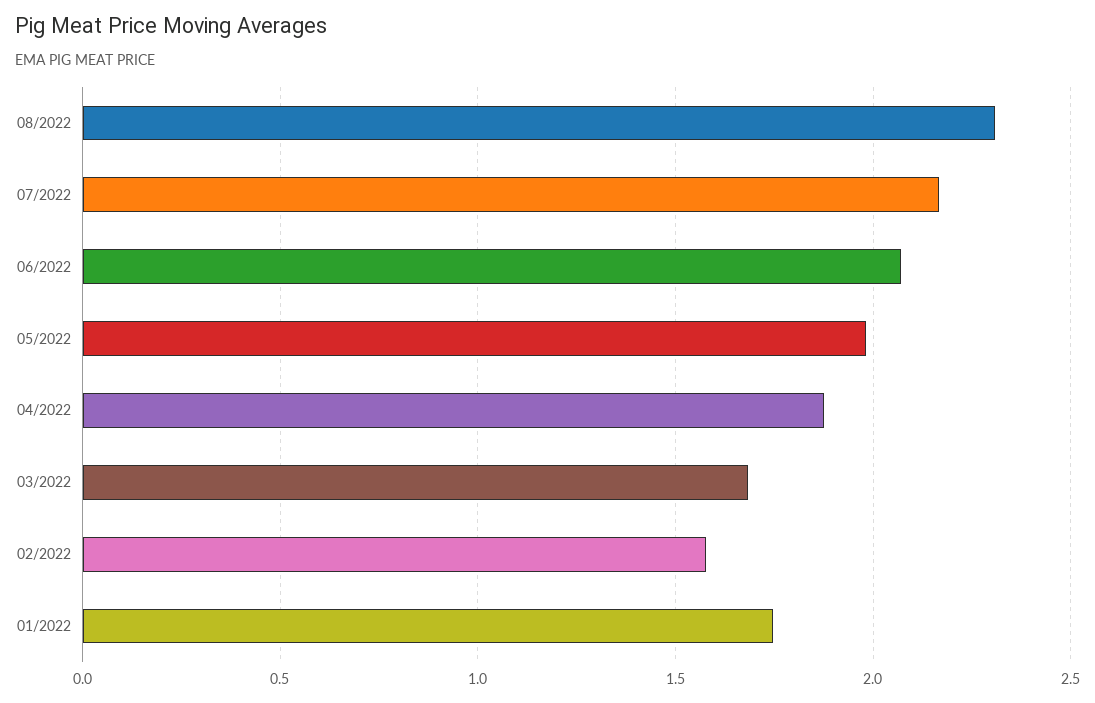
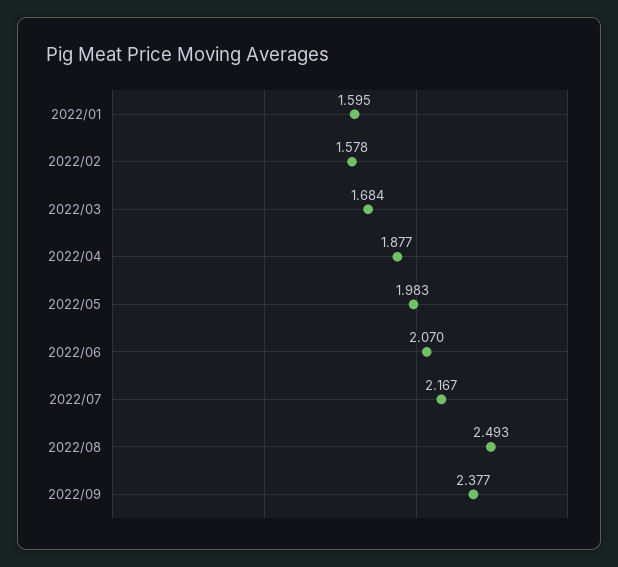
08/2022: 2.3 -> 2.493
01/2022: 1.75 -> 1.595
2022/09: none -> 2.377

